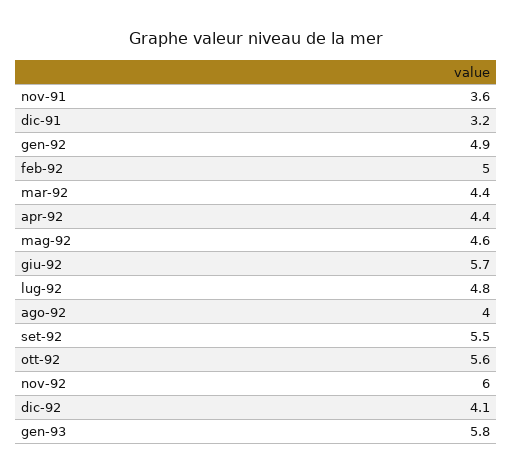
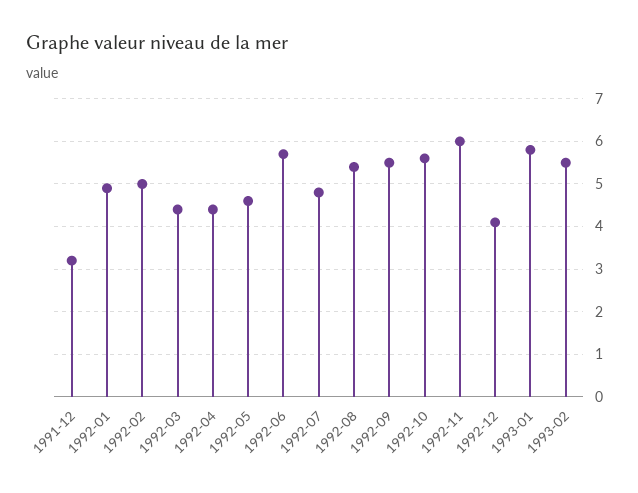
nov-91: 3.6 -> none
ago-92: 4 -> 5.5
1993-02: none -> 5.5

